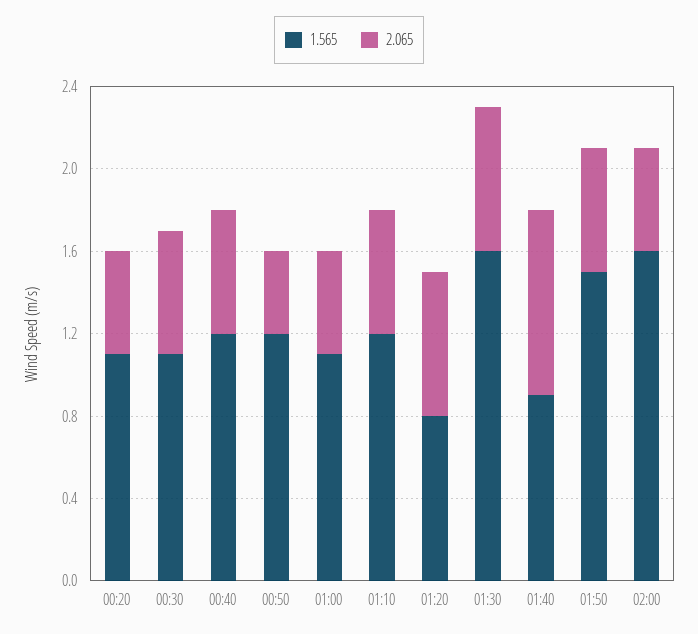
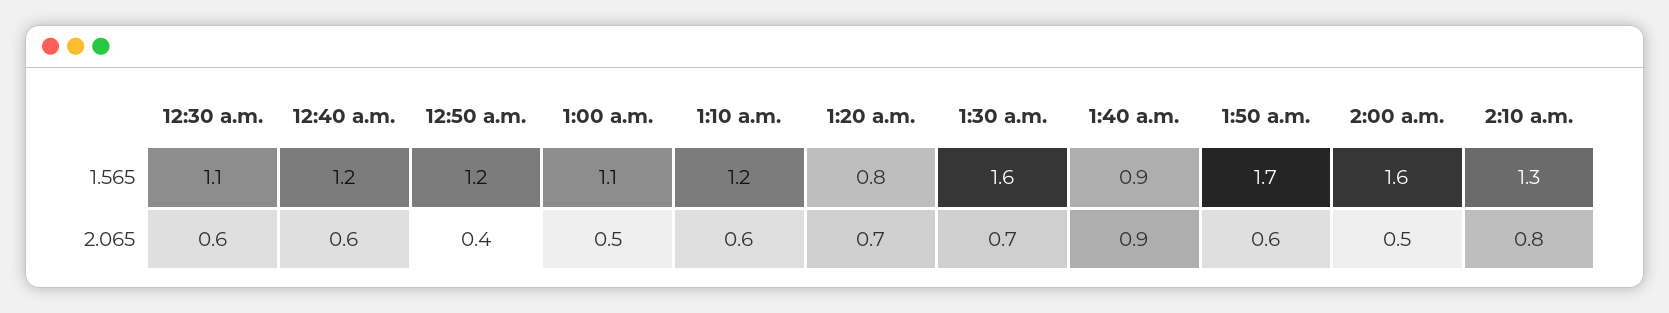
1.565, 00:20: 1.1 -> none
2.065, 00:20: 0.5 -> none
1.565, 01:50: 1.5 -> 1.7
1.565, 2:10 a.m.: none -> 1.3
2.065, 2:10 a.m.: none -> 0.8

